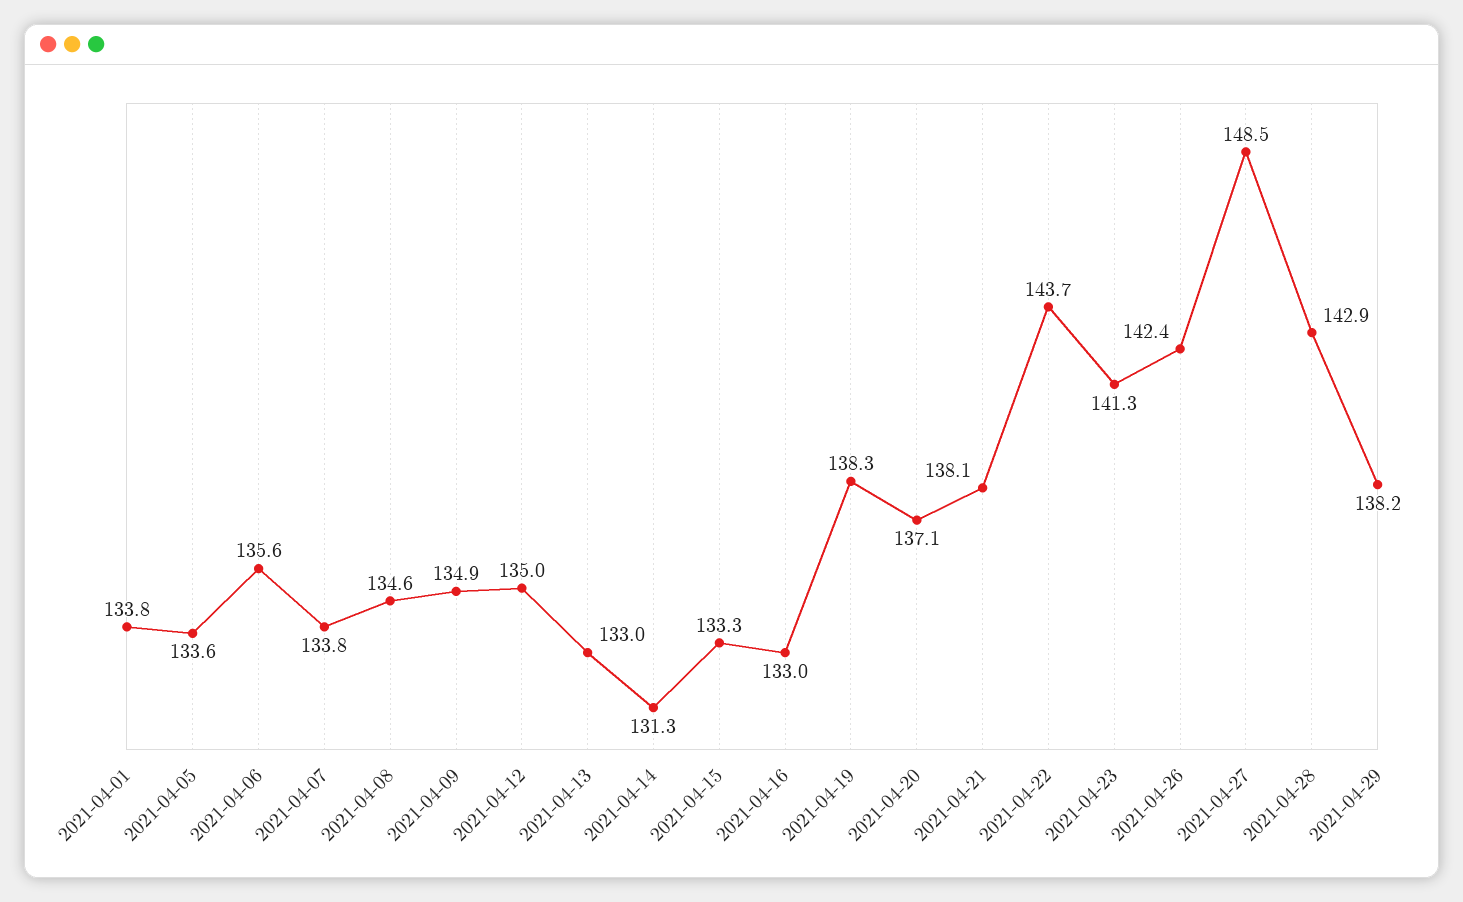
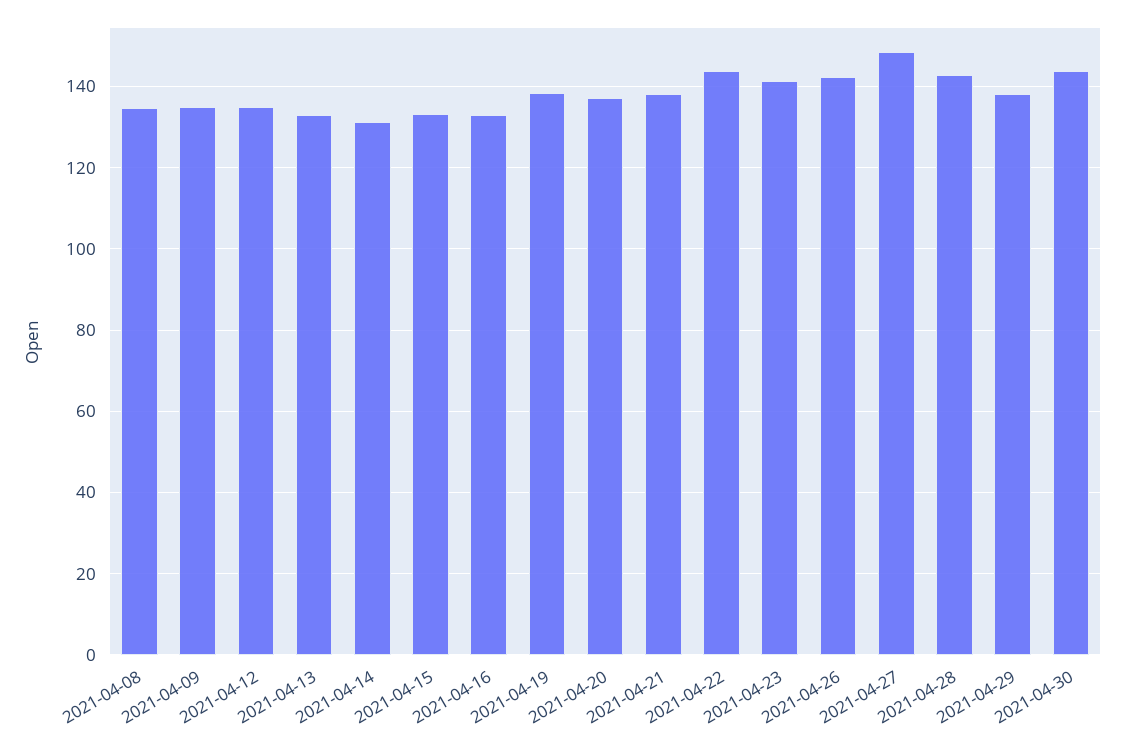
2021-04-01: 133.8 -> none
2021-04-05: 133.6 -> none
2021-04-06: 135.6 -> none
2021-04-07: 133.8 -> none
2021-04-30: none -> 144

